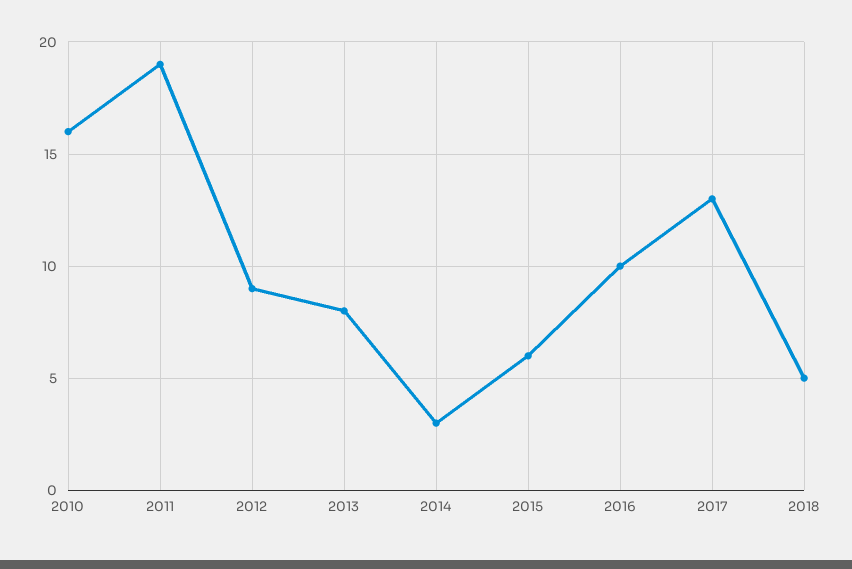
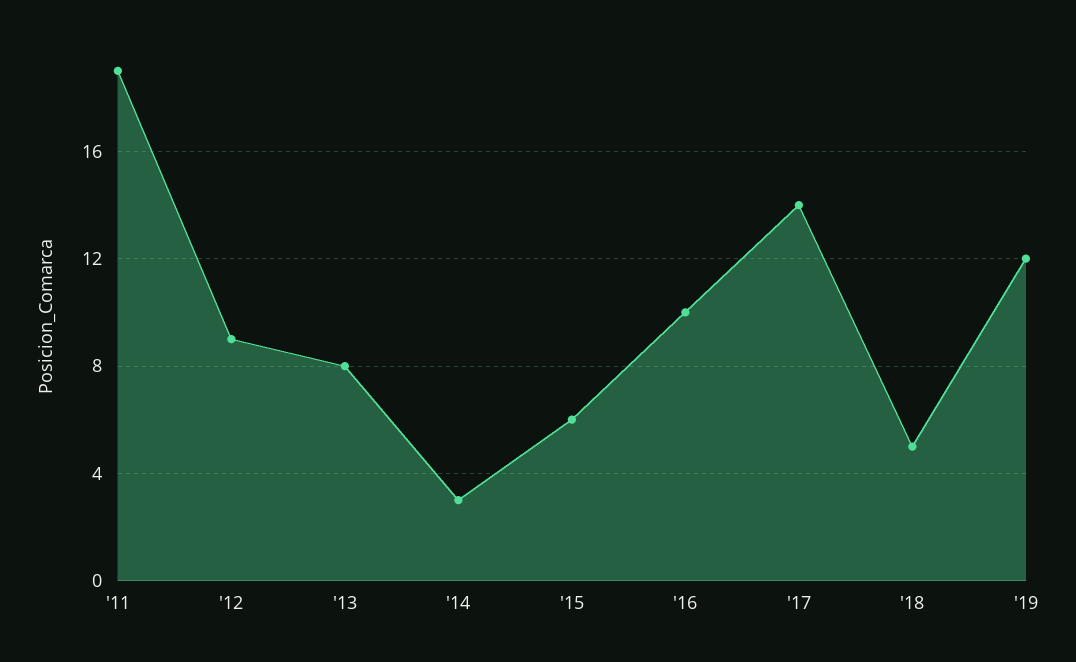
2010: 16 -> none
2017: 13 -> 14
'19: none -> 12

